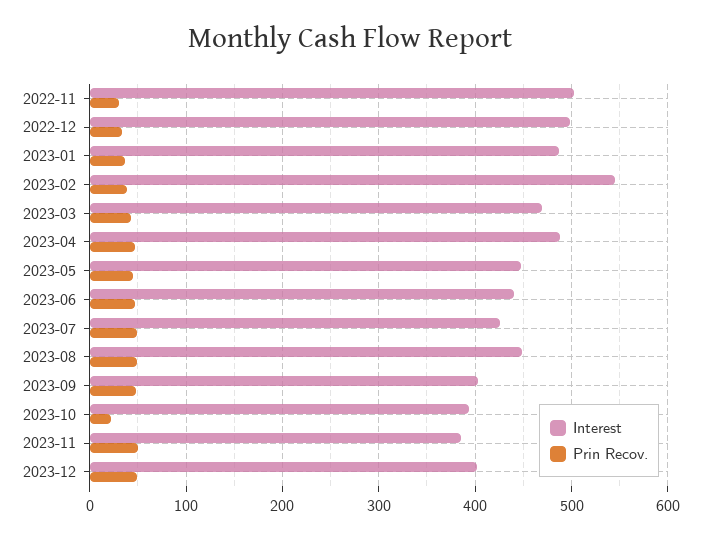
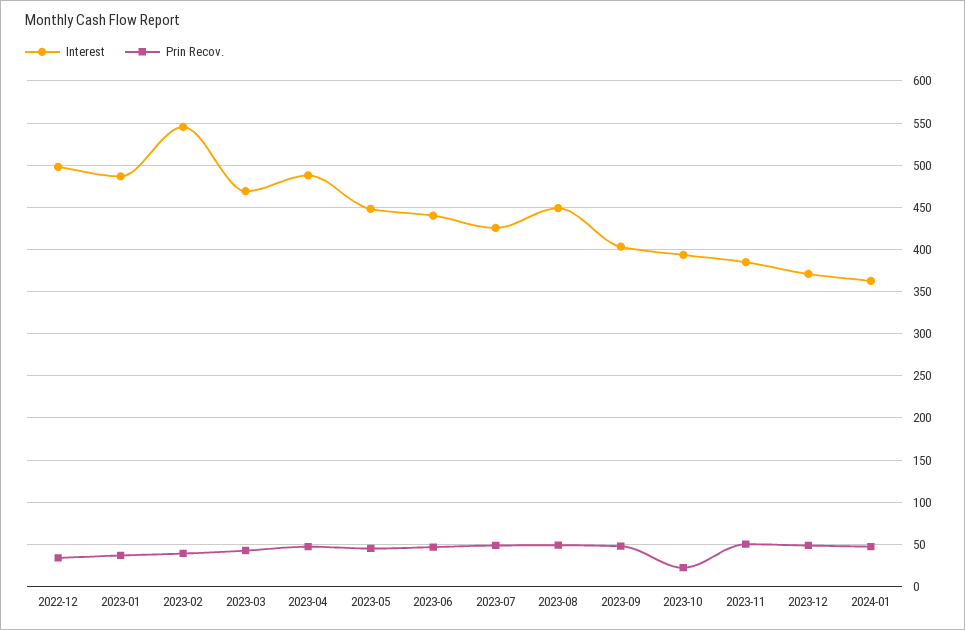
Interest, 2022-11: 500 -> none
Prin Recov., 2022-11: 30 -> none
Interest, 2023-12: 400 -> 370
Interest, 2024-01: none -> 360
Prin Recov., 2024-01: none -> 50

